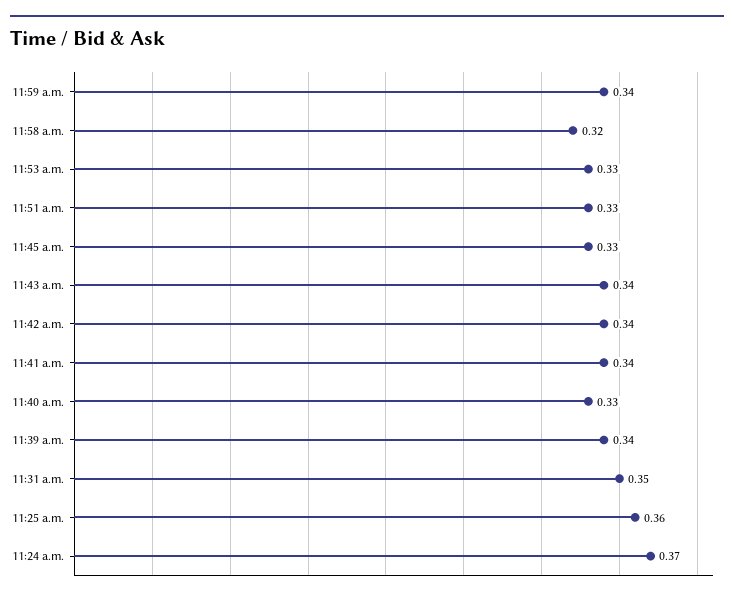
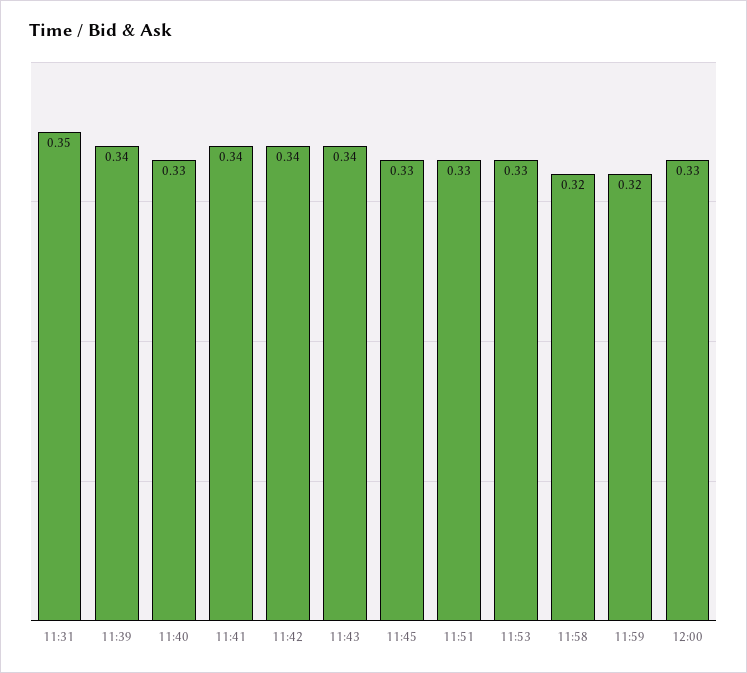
11:59 a.m.: 0.34 -> 0.32
11:25 a.m.: 0.36 -> none
11:24 a.m.: 0.37 -> none
12:00: none -> 0.33

